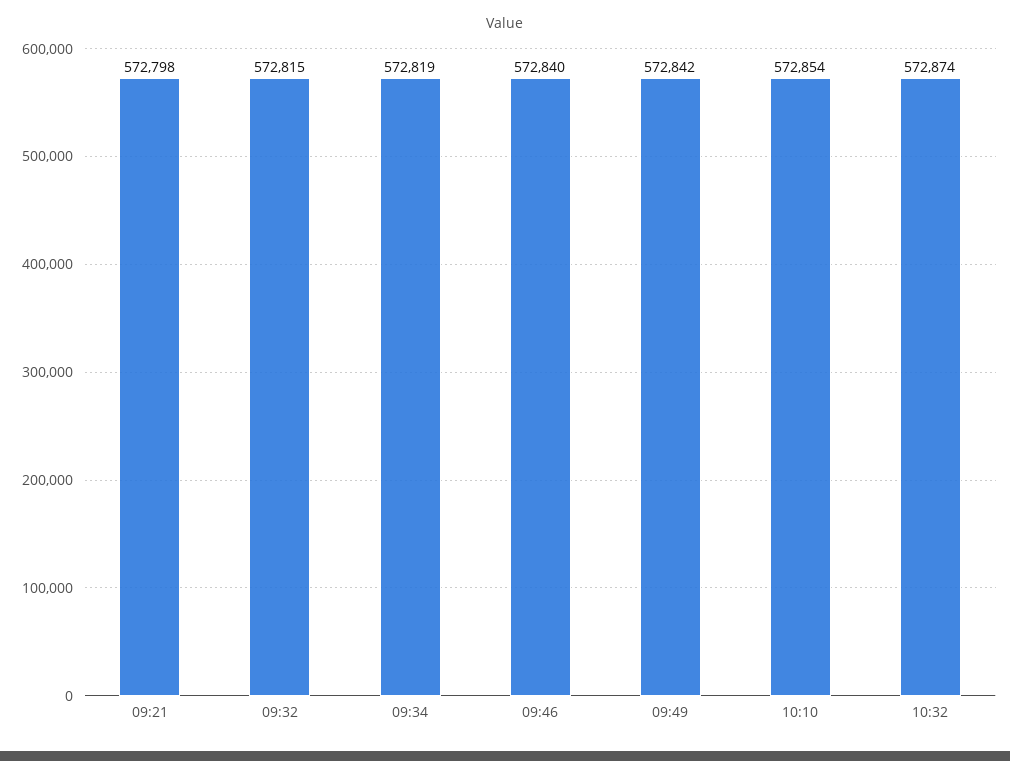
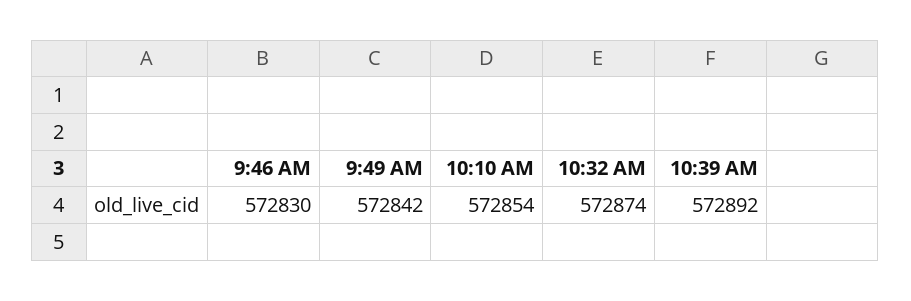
09:21: 572798 -> none
09:32: 572815 -> none
09:34: 572819 -> none
09:46: 572840 -> 572830
10:39 AM: none -> 572892

